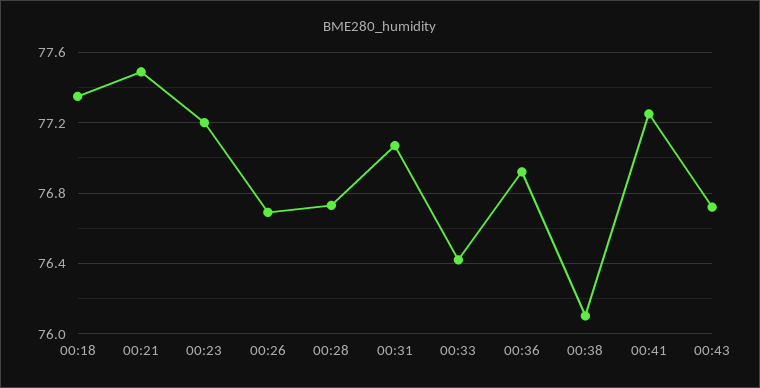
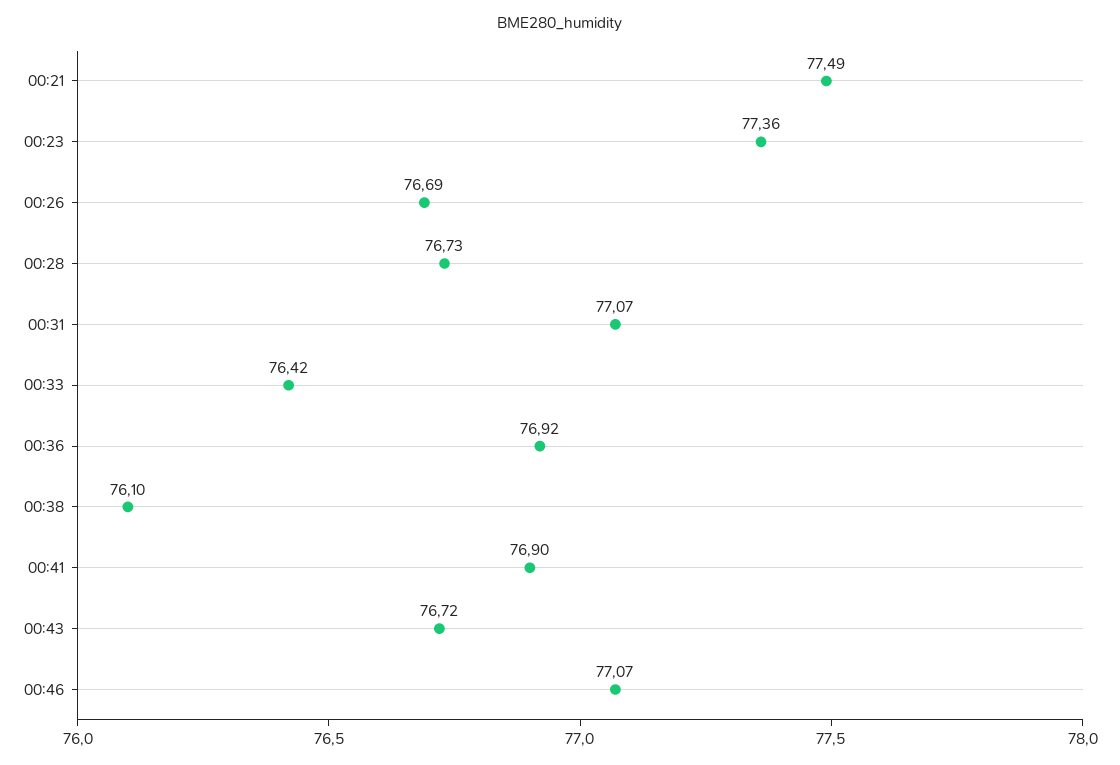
00:18: 77.35 -> none
00:23: 77.2 -> 77.36
00:41: 77.25 -> 76.9
00:46: none -> 77.07

